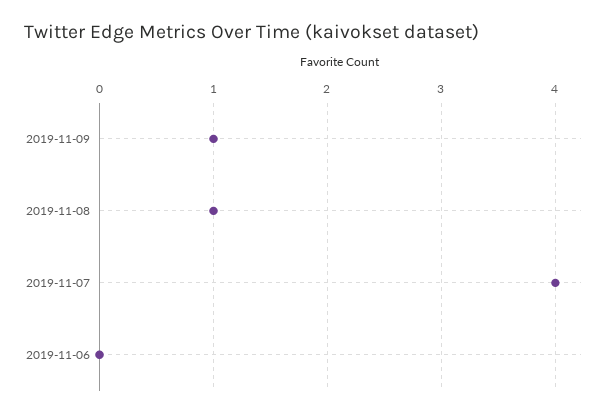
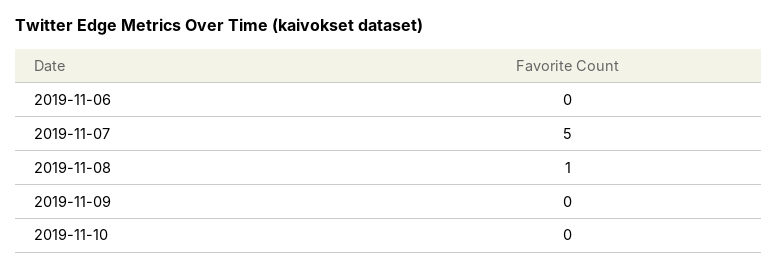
2019-11-09: 1 -> 0
2019-11-07: 4 -> 5
2019-11-10: none -> 0

